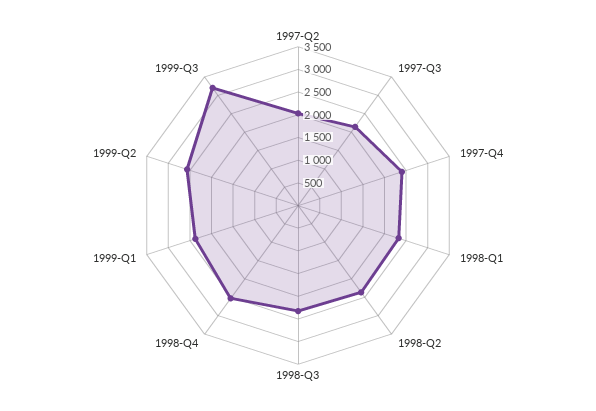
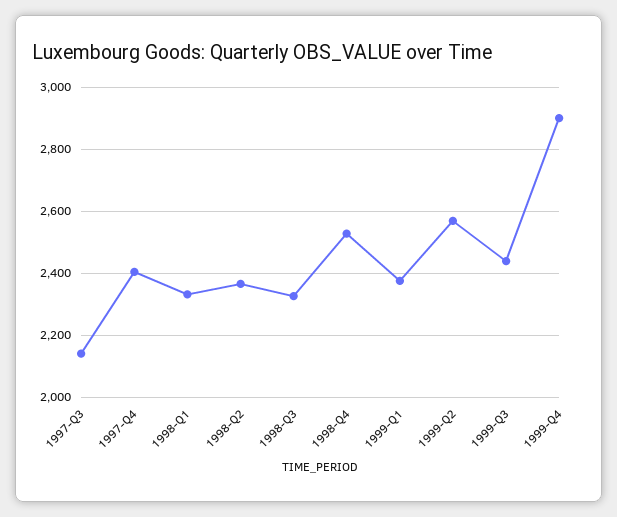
1997-Q2: 2000 -> none
1999-Q3: 3250 -> 2440
1999-Q4: none -> 2900

